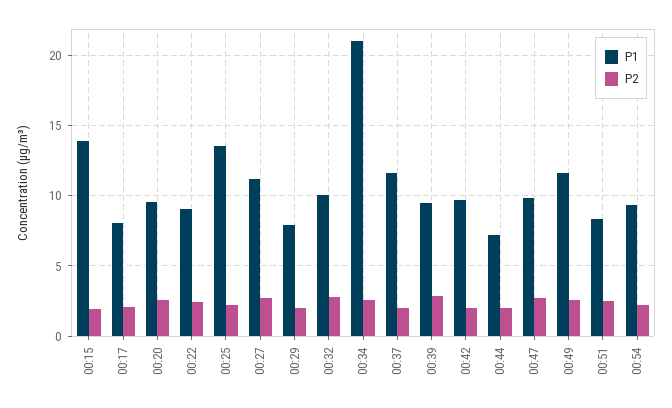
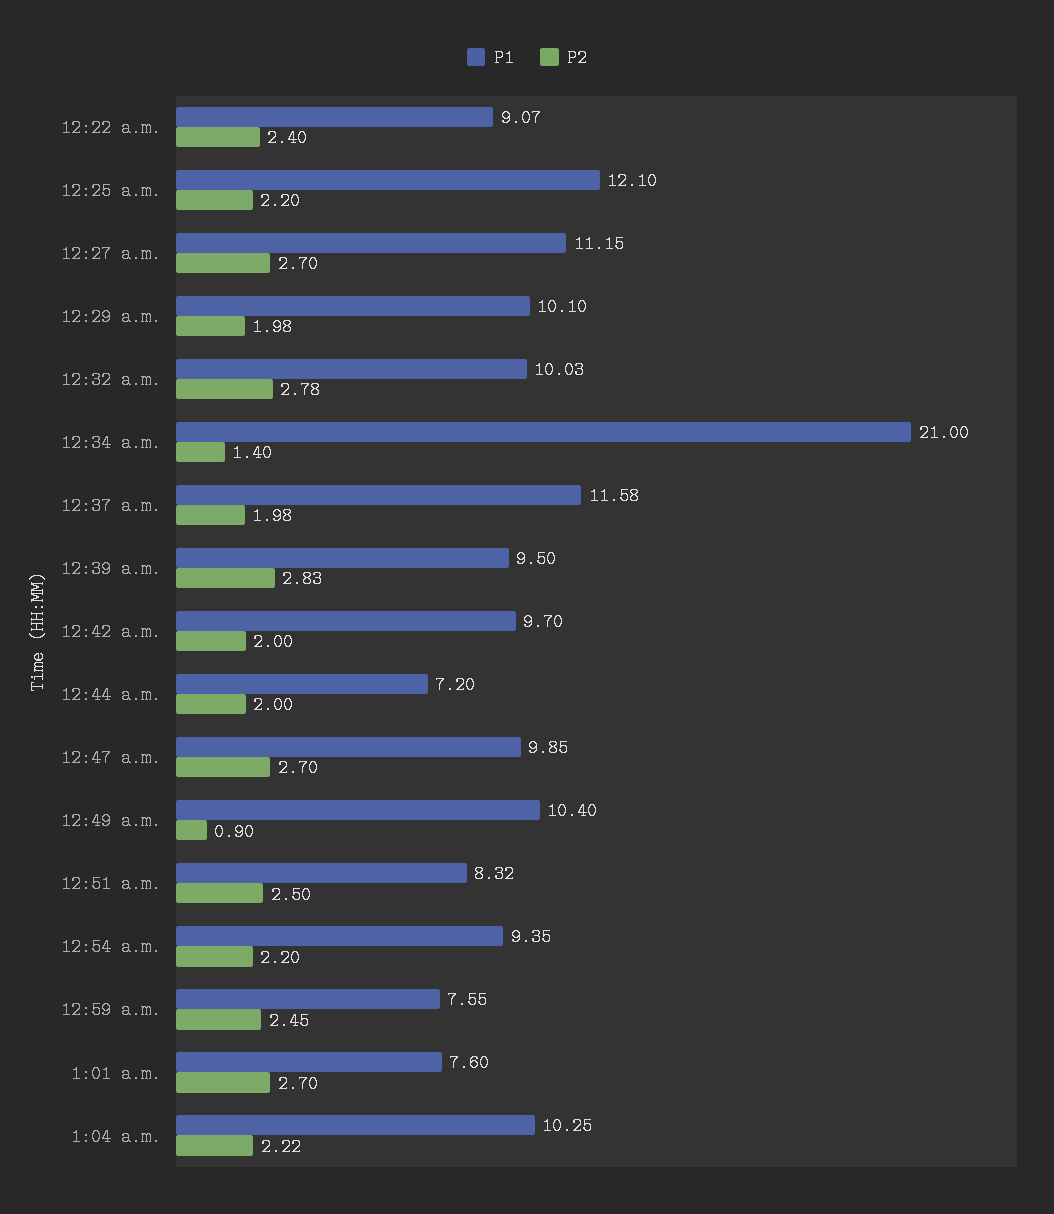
P1, 00:15: 14 -> none
P2, 00:15: 2 -> none
P1, 00:17: 8 -> none
P2, 00:17: 2 -> none
P1, 00:20: 9.5 -> none
P2, 00:20: 2.5 -> none
P1, 00:25: 13.5 -> 12.1
P1, 00:29: 8 -> 10.1
P2, 00:34: 2.5 -> 1.4
P1, 00:49: 11.5 -> 10.4
P2, 00:49: 2.5 -> 0.9
P1, 12:59 a.m.: none -> 7.55
P2, 12:59 a.m.: none -> 2.45
P1, 1:01 a.m.: none -> 7.6
P2, 1:01 a.m.: none -> 2.7
P1, 1:04 a.m.: none -> 10.25
P2, 1:04 a.m.: none -> 2.22

